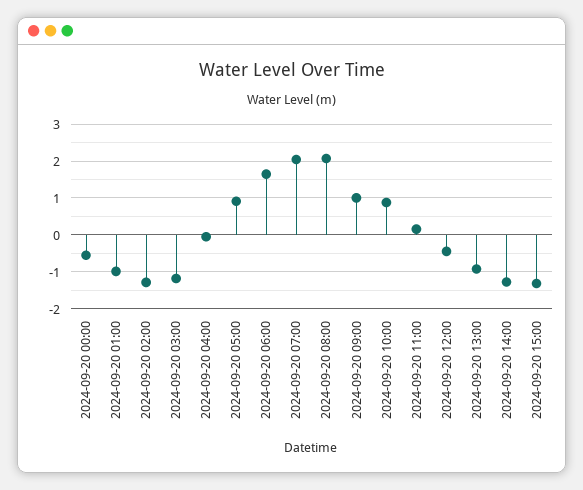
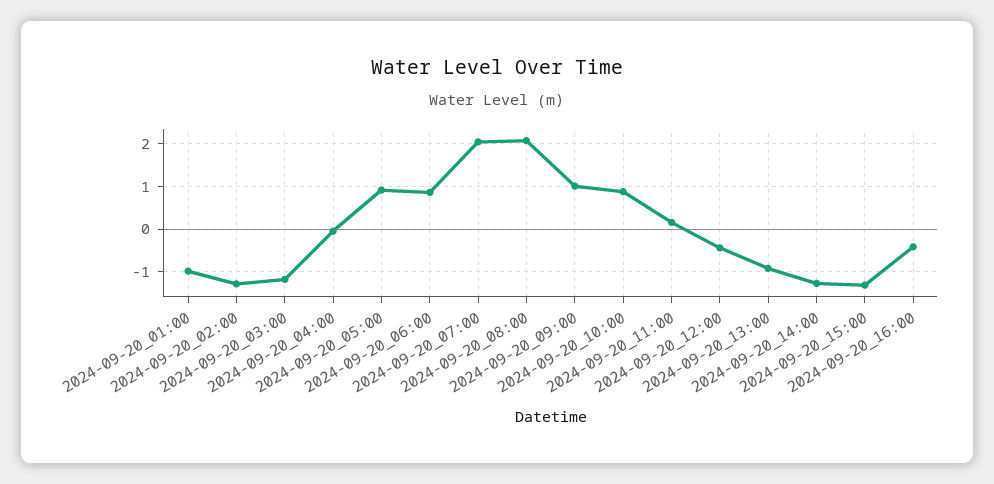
2024-09-20 00:00: -0.6 -> none
2024-09-20 06:00: 1.6 -> 0.8
2024-09-20_16:00: none -> -0.4

